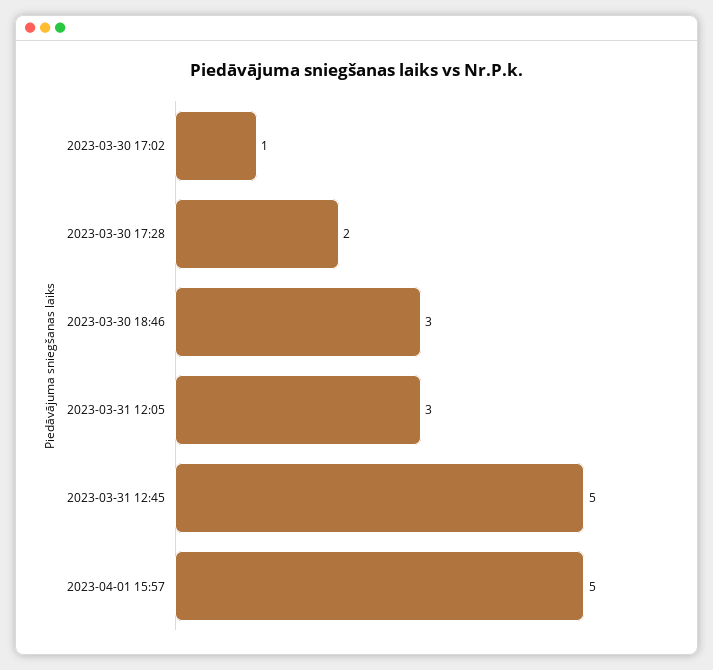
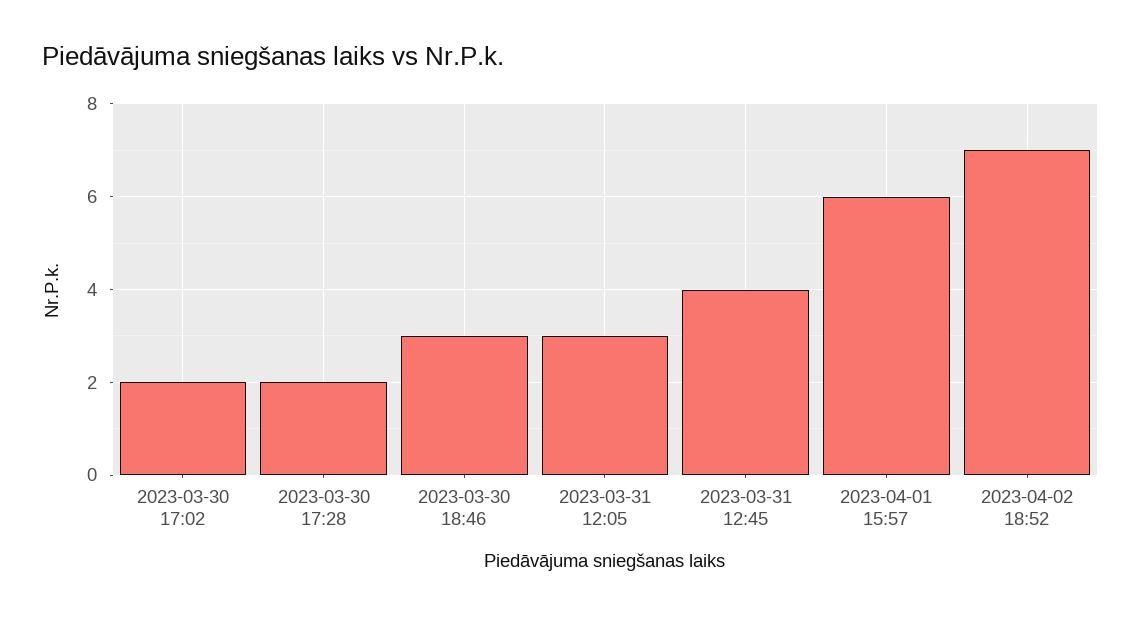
2023-03-30 17:02: 1 -> 2
2023-03-31 12:45: 5 -> 4
2023-04-01 15:57: 5 -> 6
2023-04-02 18:52: none -> 7

